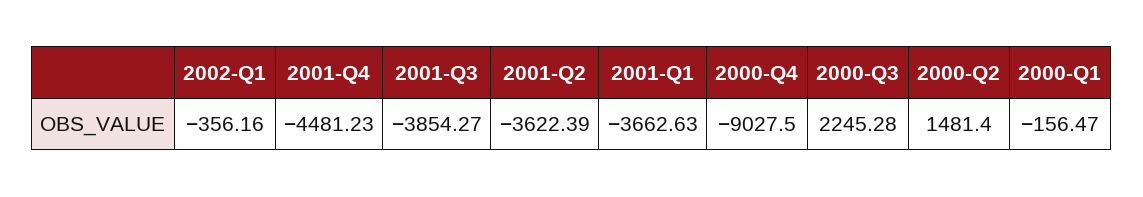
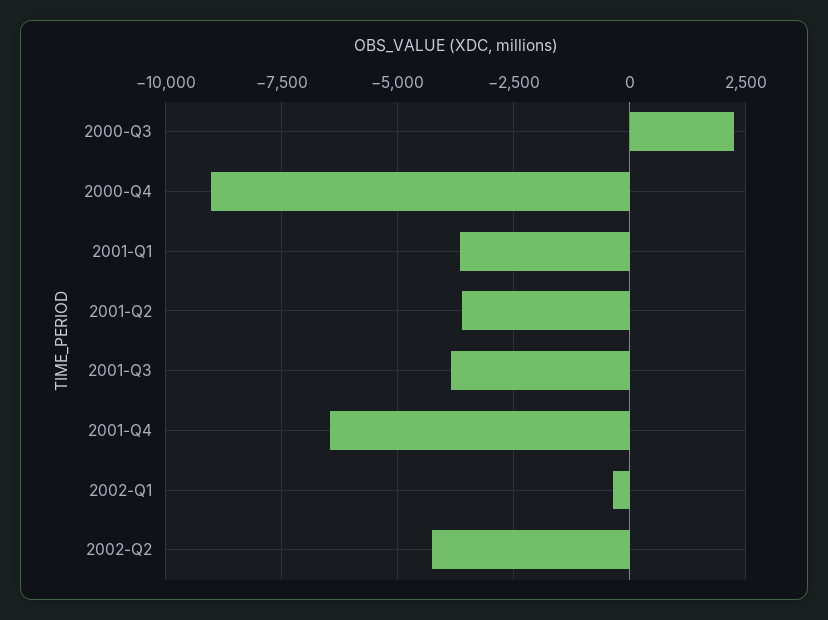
2001-Q4: -4481.23 -> -6500
2000-Q2: 1481.4 -> none
2000-Q1: -156.47 -> none
2002-Q2: none -> -4250

